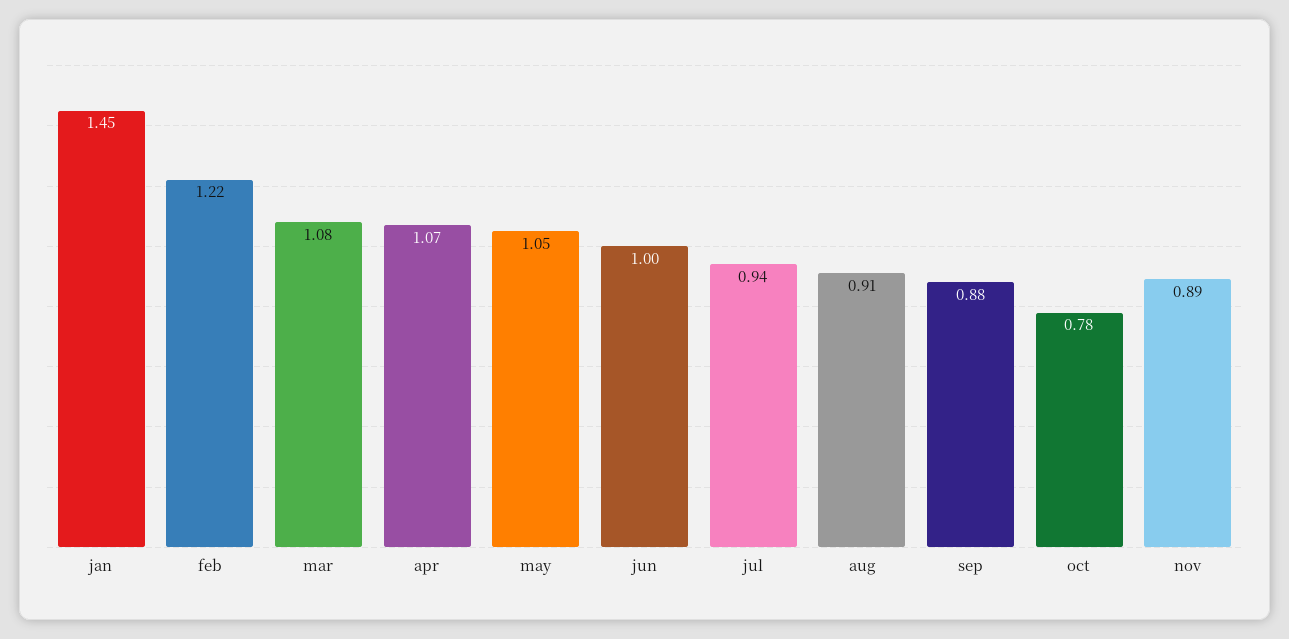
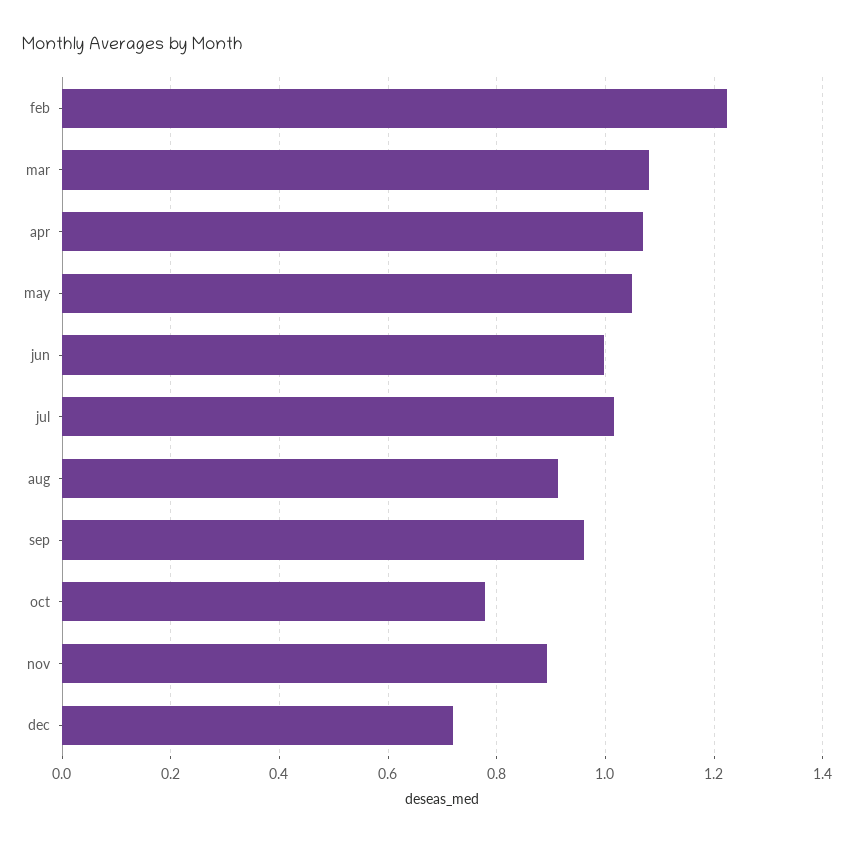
jan: 1.45 -> none
jul: 0.94 -> 1.02
sep: 0.88 -> 0.96
dec: none -> 0.72

